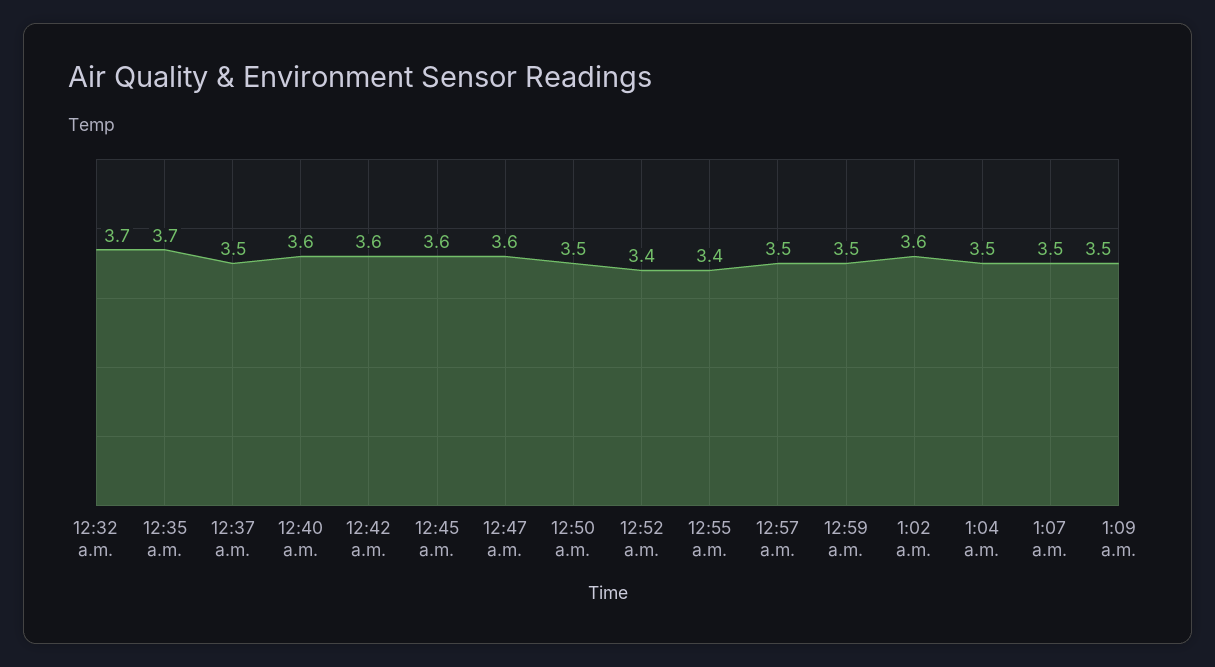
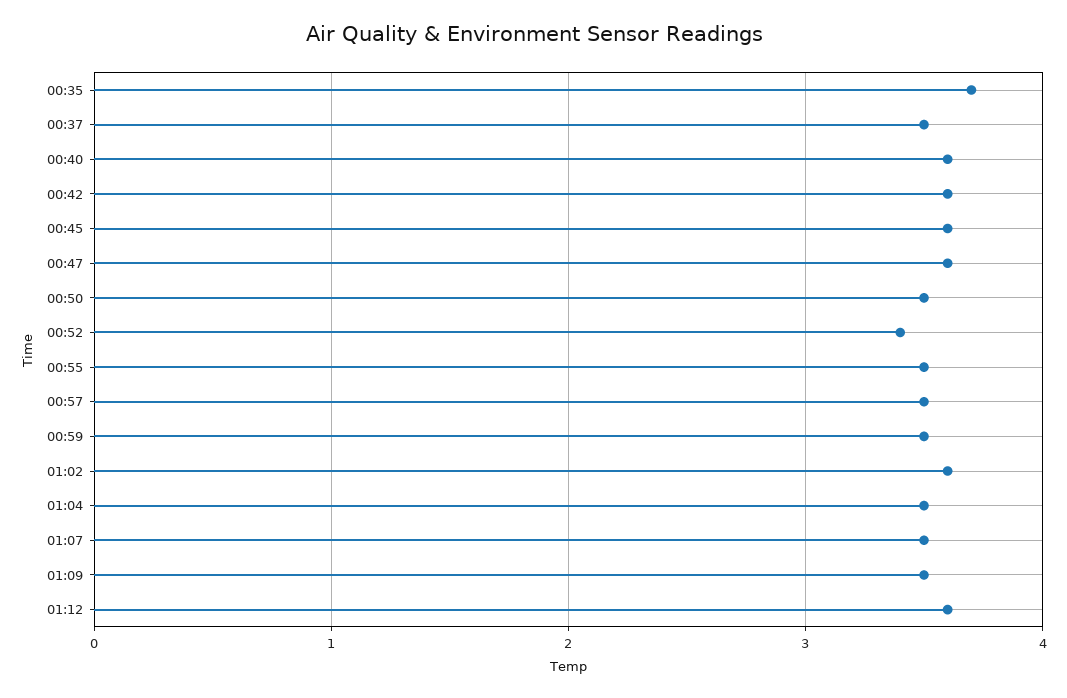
12:32 a.m.: 3.7 -> none
12:55 a.m.: 3.4 -> 3.5
01:12: none -> 3.6

